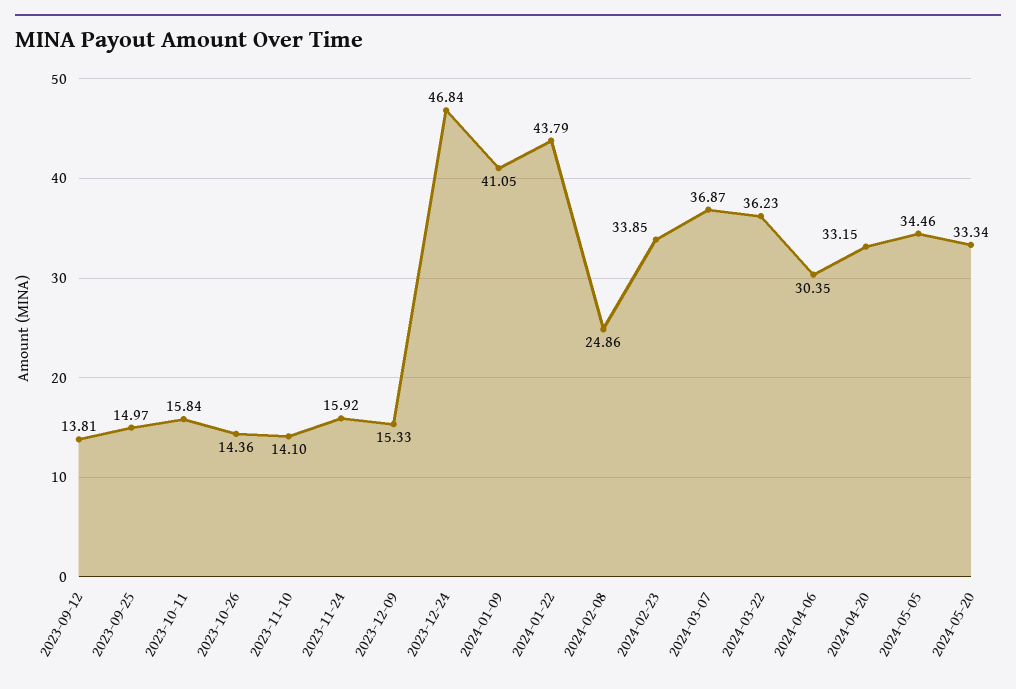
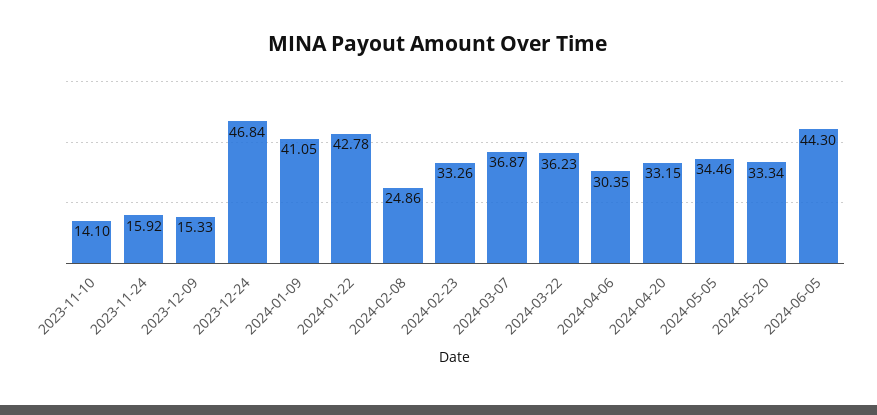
2023-09-12: 13.81 -> none
2023-09-25: 14.97 -> none
2023-10-11: 15.84 -> none
2023-10-26: 14.36 -> none
2024-01-22: 43.79 -> 42.78
2024-02-23: 33.85 -> 33.26
2024-06-05: none -> 44.3

